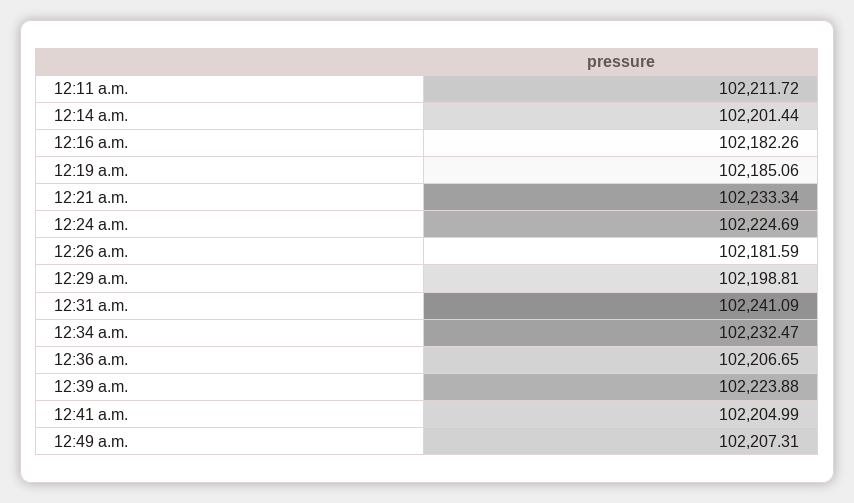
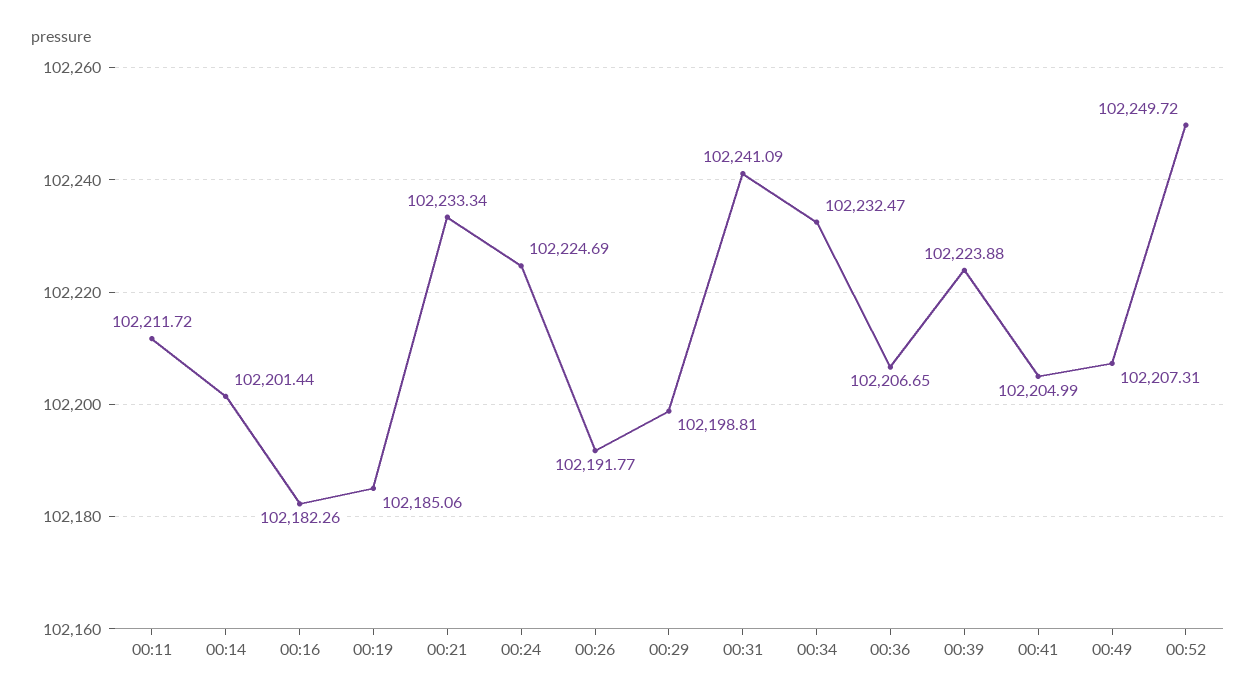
12:26 a.m.: 102181.59 -> 102191.77
00:52: none -> 102249.72

